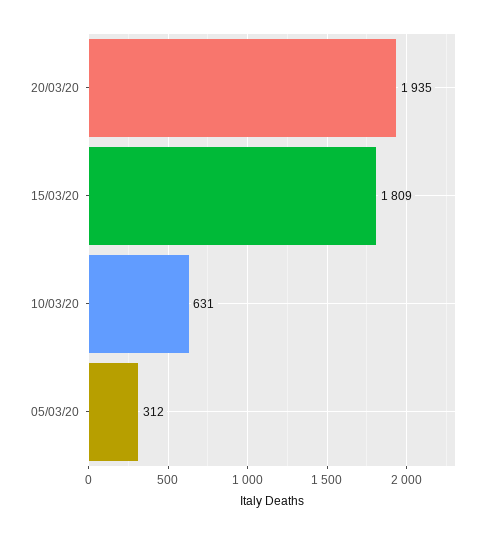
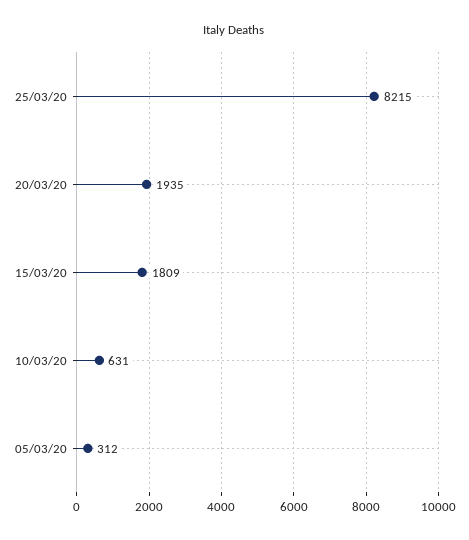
25/03/20: none -> 8215

